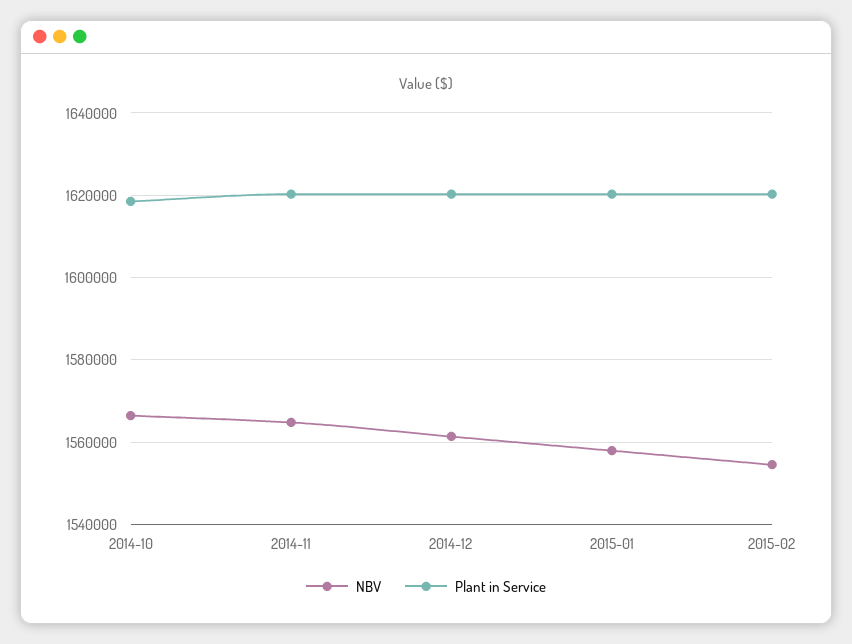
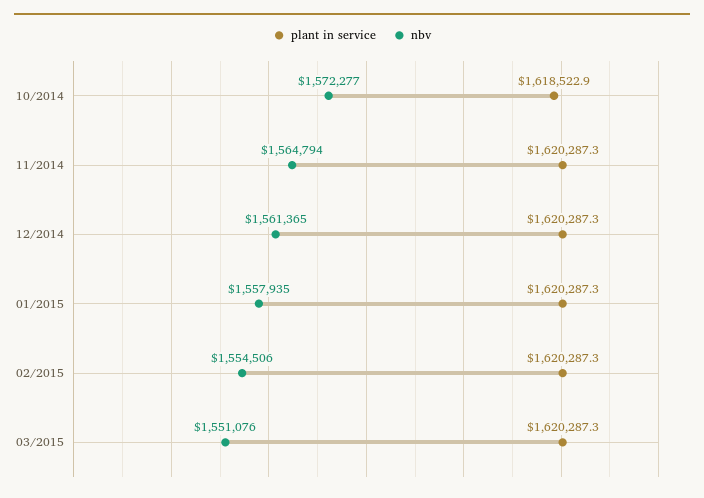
NBV, 2014-10: 1566000 -> 1572277
Plant in Service, 03/2015: none -> 1620287.3
NBV, 03/2015: none -> 1551076

